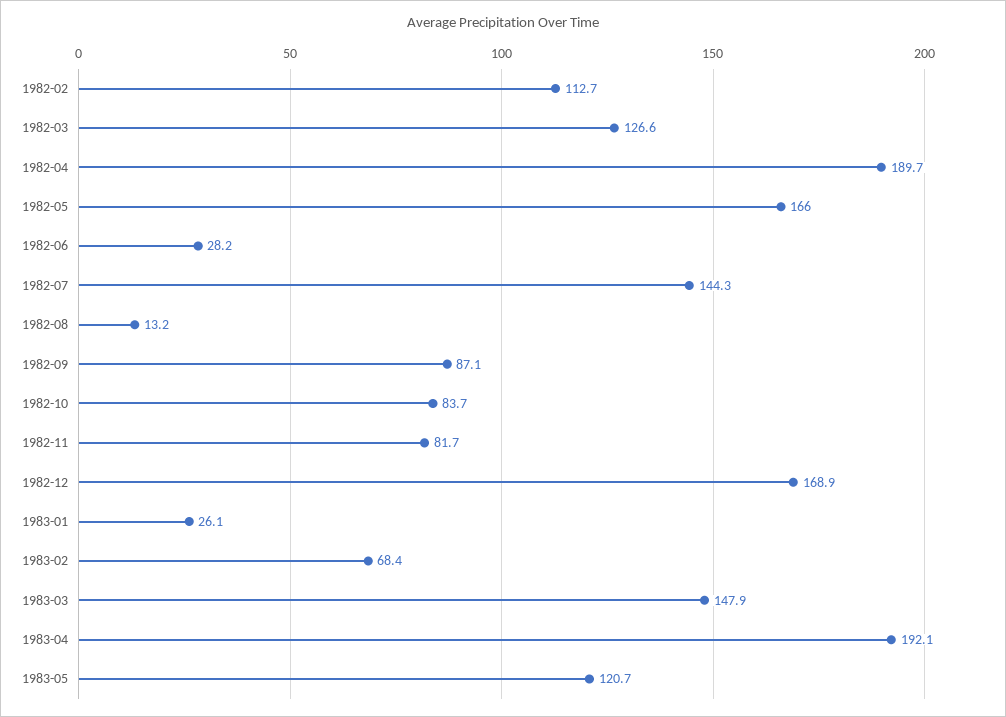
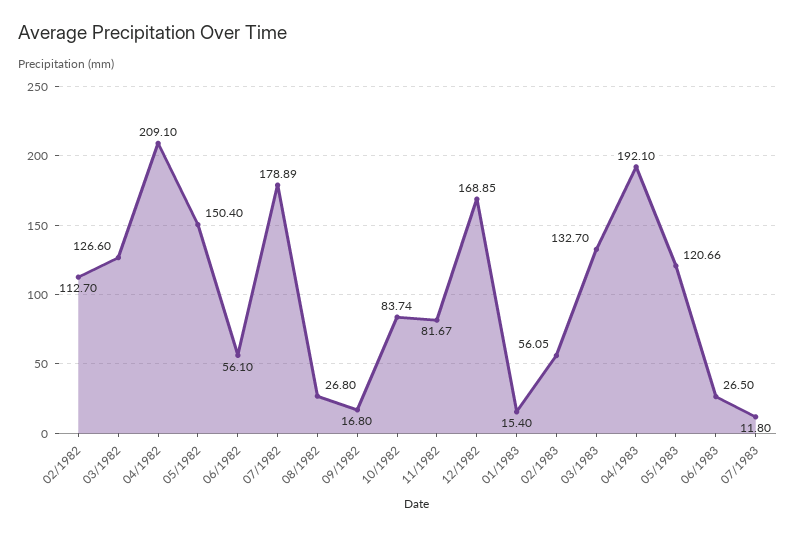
1982-04: 189.7 -> 209.1
1982-05: 166 -> 150.4
1982-06: 28.2 -> 56.1
1982-07: 144.3 -> 178.89
1982-08: 13.2 -> 26.8
1982-09: 87.1 -> 16.8
1983-01: 26.1 -> 15.4
1983-02: 68.4 -> 56.05
1983-03: 147.9 -> 132.7
06/1983: none -> 26.5
07/1983: none -> 11.8

